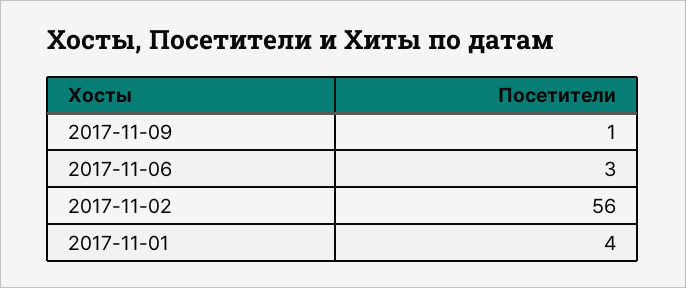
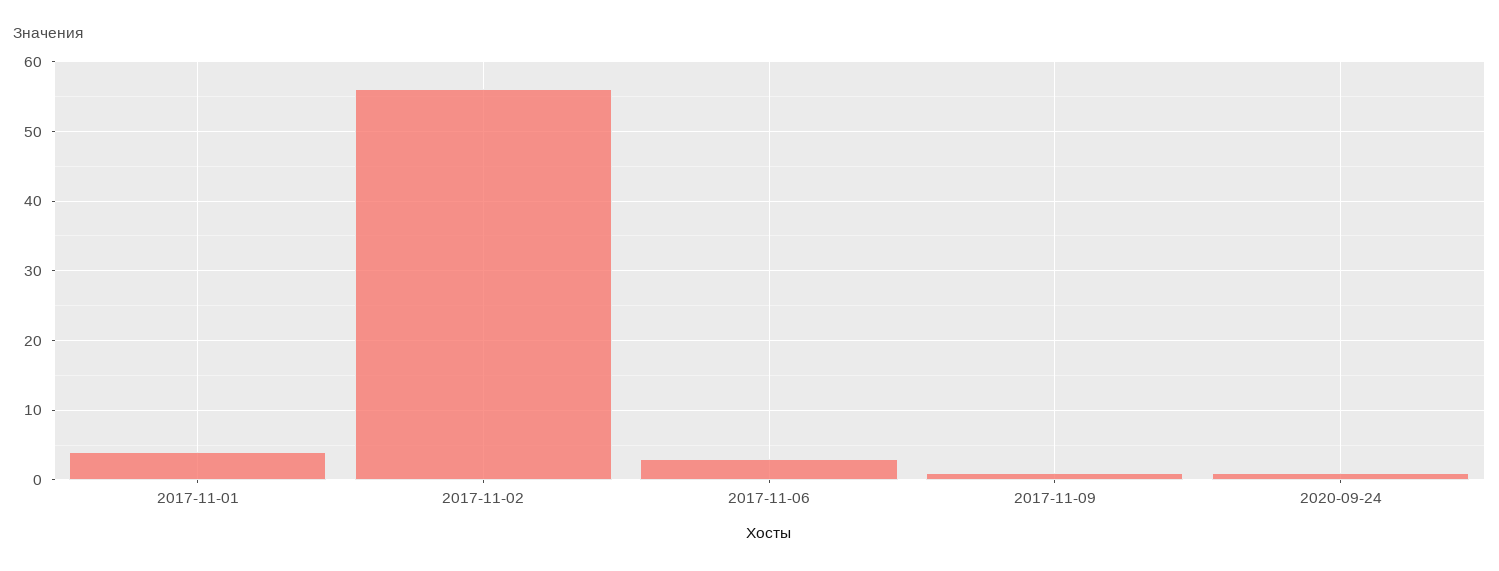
2020-09-24: none -> 1

